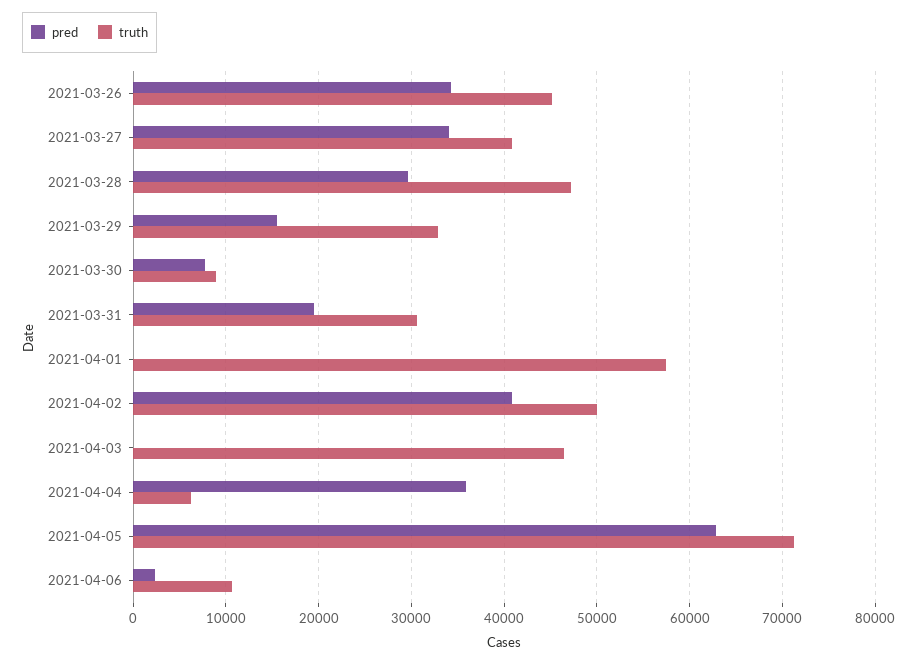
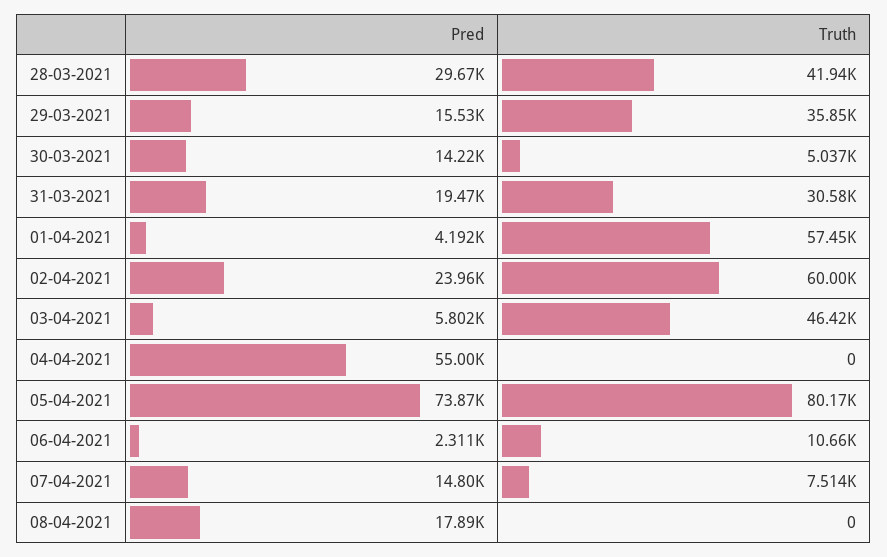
pred, 2021-03-26: 34000 -> none
truth, 2021-03-26: 45000 -> none
pred, 2021-03-27: 34000 -> none
truth, 2021-03-27: 41000 -> none
truth, 2021-03-28: 47000 -> 41940
truth, 2021-03-29: 33000 -> 35850
pred, 2021-03-30: 8000 -> 14220
truth, 2021-03-30: 9000 -> 5037
pred, 2021-04-01: 0 -> 4192
pred, 2021-04-02: 41000 -> 23960
truth, 2021-04-02: 50000 -> 60000
pred, 2021-04-03: 0 -> 5802
pred, 2021-04-04: 36000 -> 55000
truth, 2021-04-04: 6000 -> 0
pred, 2021-04-05: 63000 -> 73870
truth, 2021-04-05: 71000 -> 80170
pred, 07-04-2021: none -> 14800
truth, 07-04-2021: none -> 7514
pred, 08-04-2021: none -> 17890
truth, 08-04-2021: none -> 0

